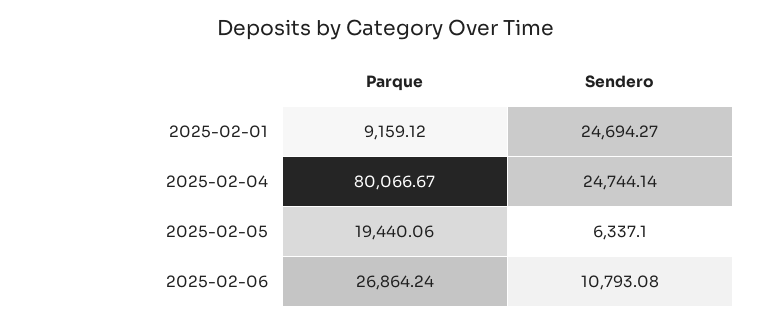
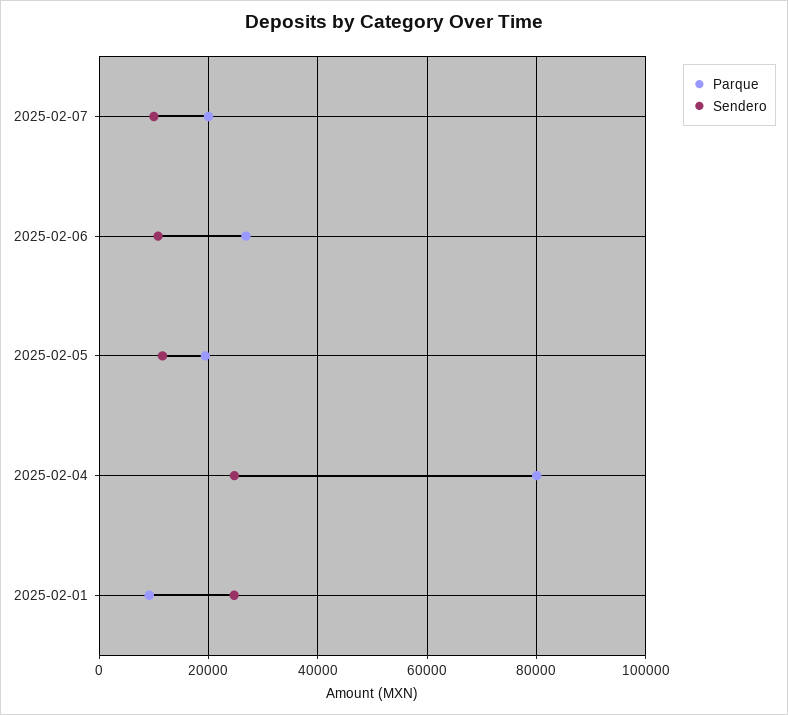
Sendero, 2025-02-05: 6337.1 -> 12000
Parque, 2025-02-07: none -> 20000
Sendero, 2025-02-07: none -> 10000

